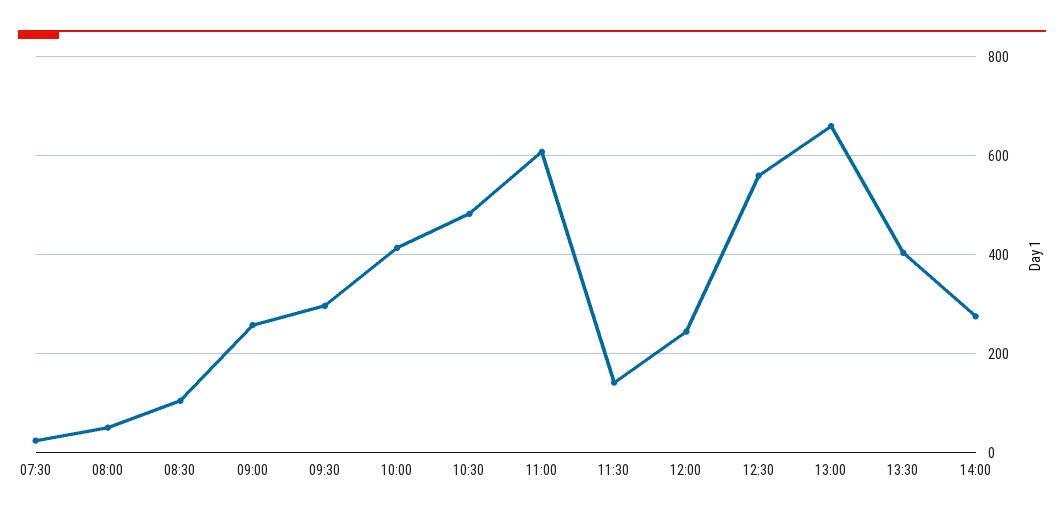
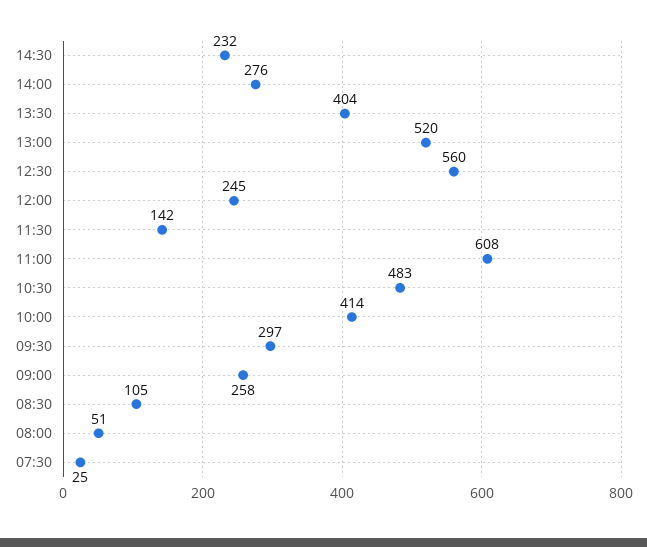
13:00: 660 -> 520
14:30: none -> 232

